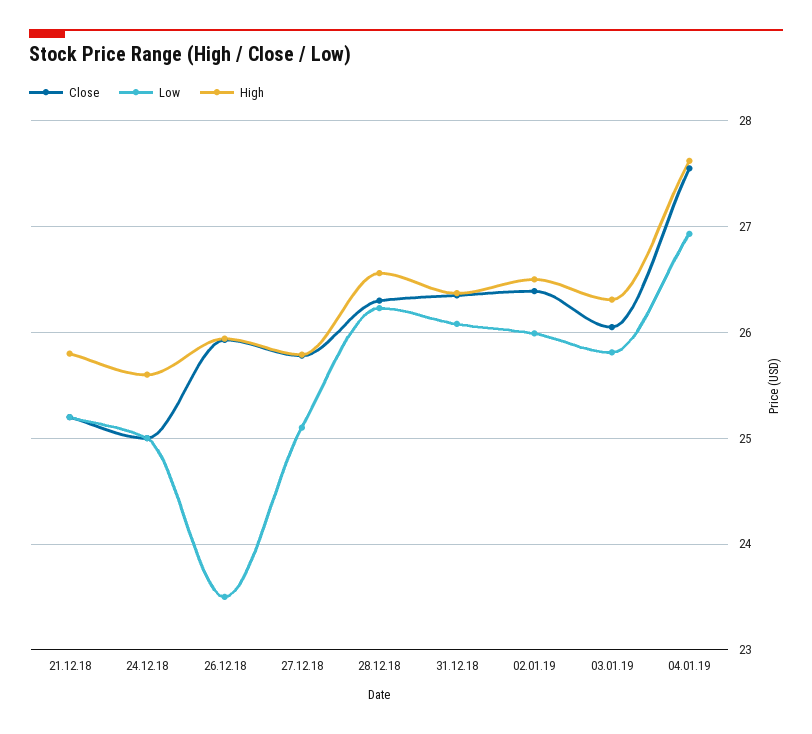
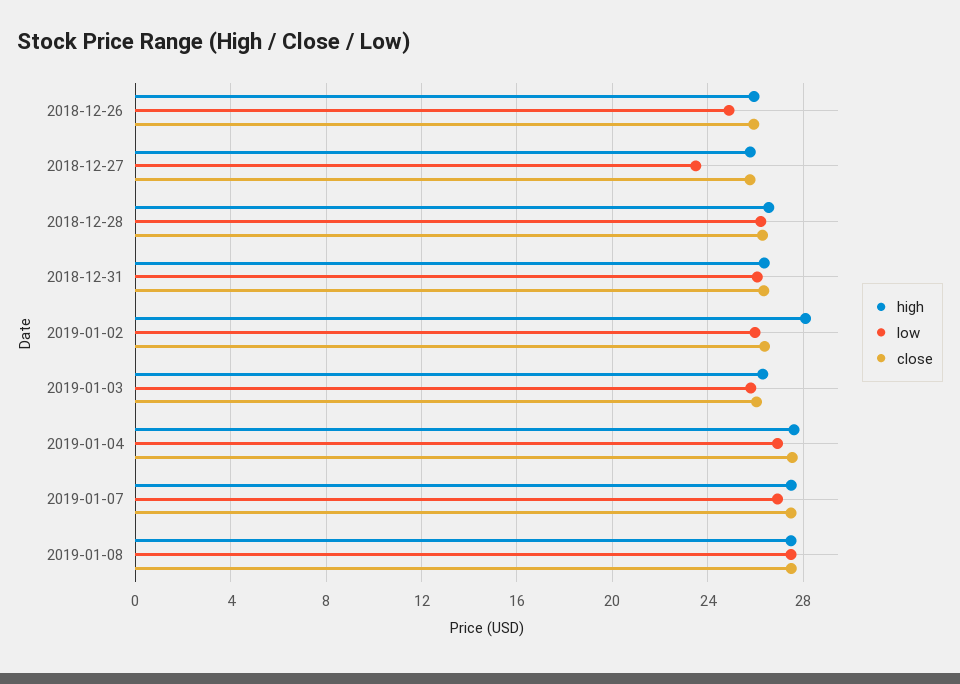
Close, 21.12.18: 25.2 -> none
Low, 21.12.18: 25.2 -> none
High, 21.12.18: 25.8 -> none
Close, 24.12.18: 25 -> none
Low, 24.12.18: 25 -> none
High, 24.12.18: 25.6 -> none
Low, 26.12.18: 23.5 -> 25
Low, 27.12.18: 25.1 -> 23.5
High, 02.01.19: 26.5 -> 28
High, 2019-01-07: none -> 27.5
Low, 2019-01-07: none -> 27
Close, 2019-01-07: none -> 27.5
High, 2019-01-08: none -> 27.5
Low, 2019-01-08: none -> 27.5
Close, 2019-01-08: none -> 27.5

